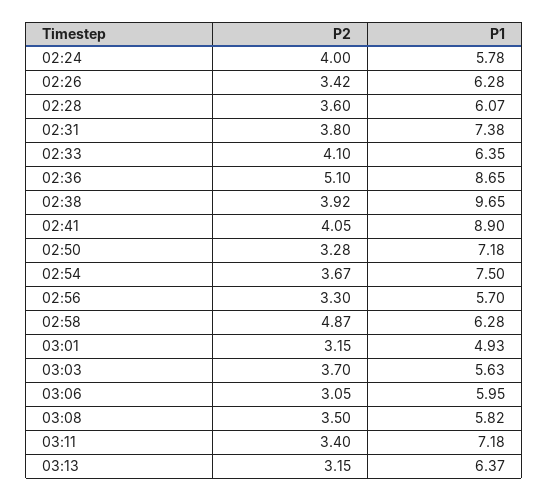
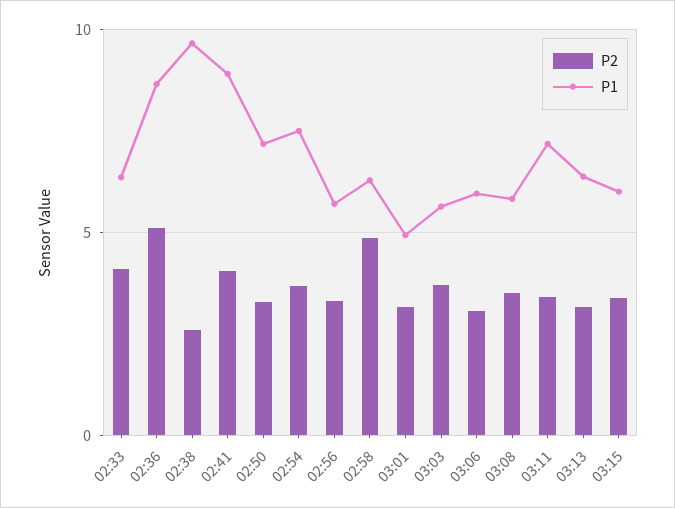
P2, 02:24: 4 -> none
P1, 02:24: 5.78 -> none
P2, 02:26: 3.42 -> none
P1, 02:26: 6.28 -> none
P2, 02:28: 3.6 -> none
P1, 02:28: 6.07 -> none
P2, 02:31: 3.8 -> none
P1, 02:31: 7.38 -> none
P2, 02:38: 3.92 -> 2.5
P2, 03:15: none -> 3.5
P1, 03:15: none -> 6

